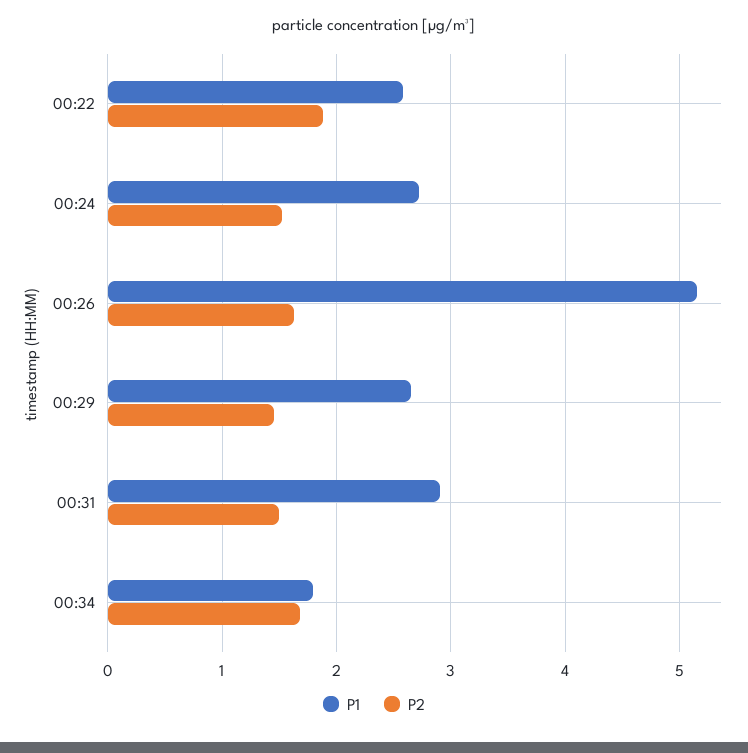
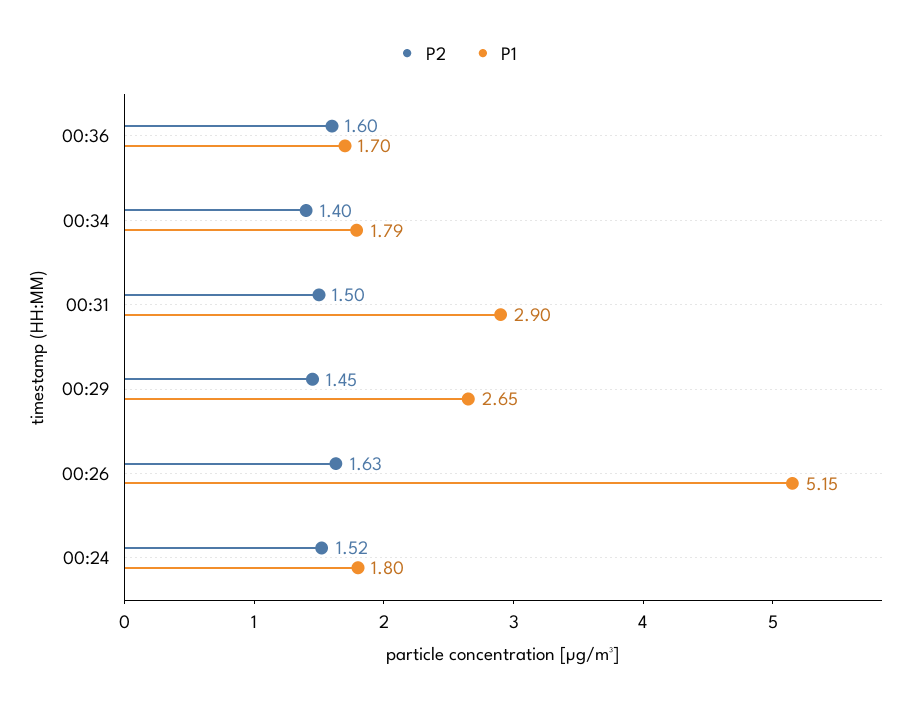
P1, 00:22: 2.6 -> none
P2, 00:22: 1.9 -> none
P1, 00:24: 2.7 -> 1.8
P2, 00:34: 1.7 -> 1.4
P2, 00:36: none -> 1.6
P1, 00:36: none -> 1.7

